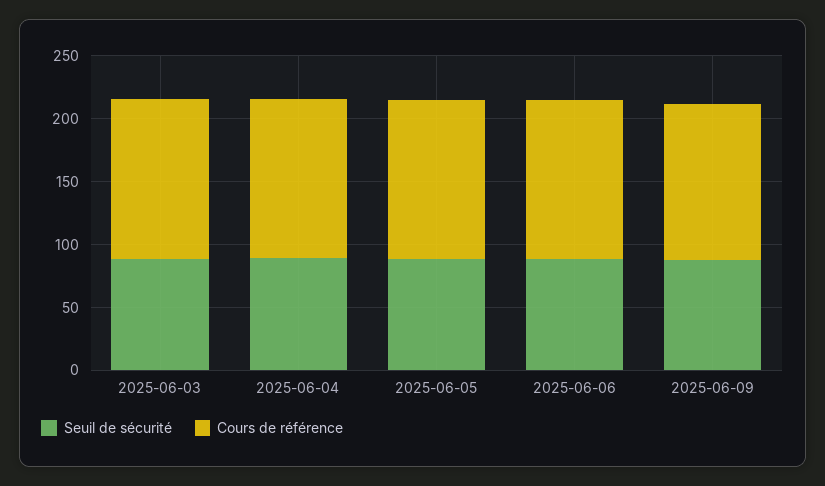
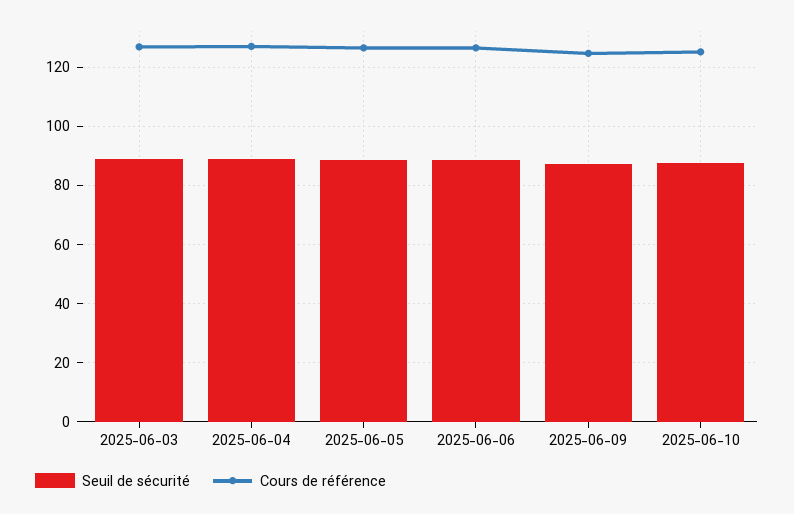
Seuil de sécurité, 2025-06-10: none -> 87.5
Cours de référence, 2025-06-10: none -> 125

